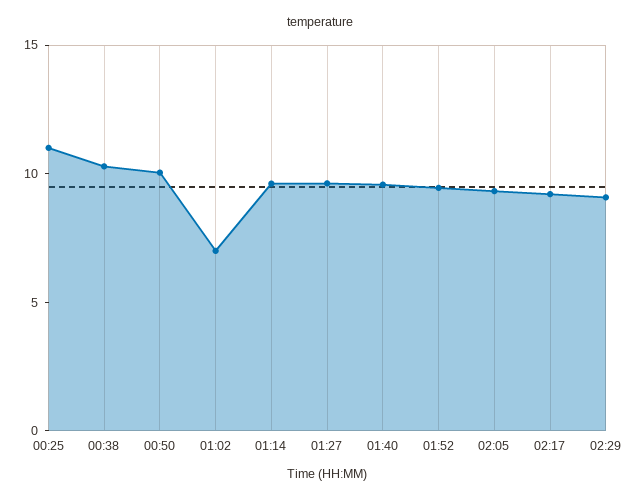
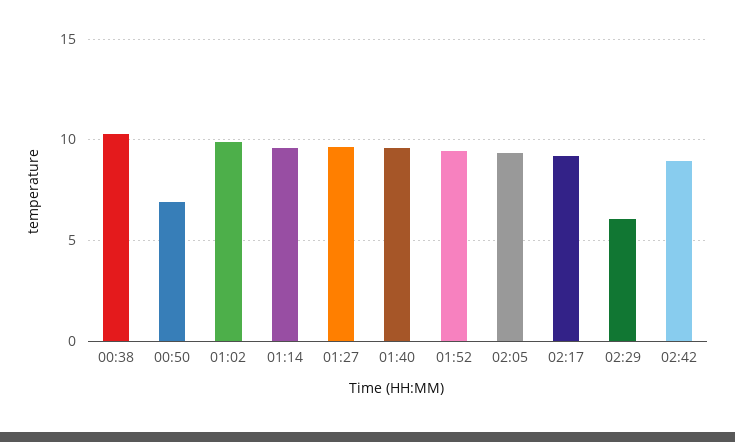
00:25: 11 -> none
00:50: 10 -> 7
01:02: 7 -> 10
02:29: 9 -> 6
02:42: none -> 9

